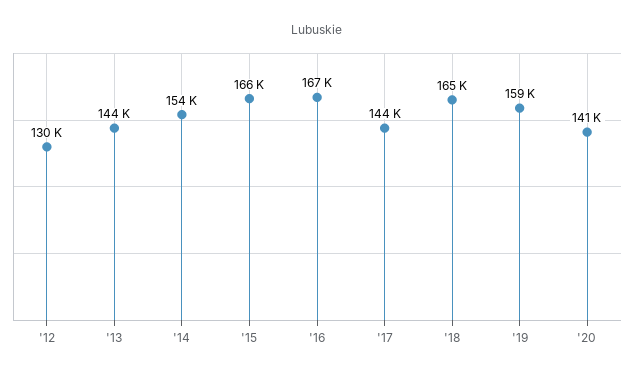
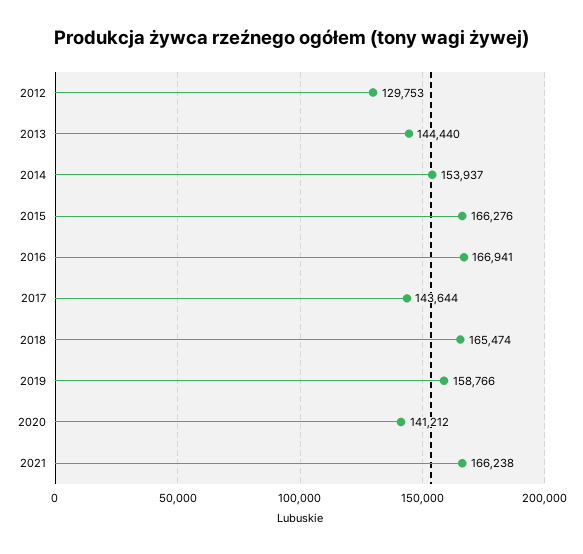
2021: none -> 166238

